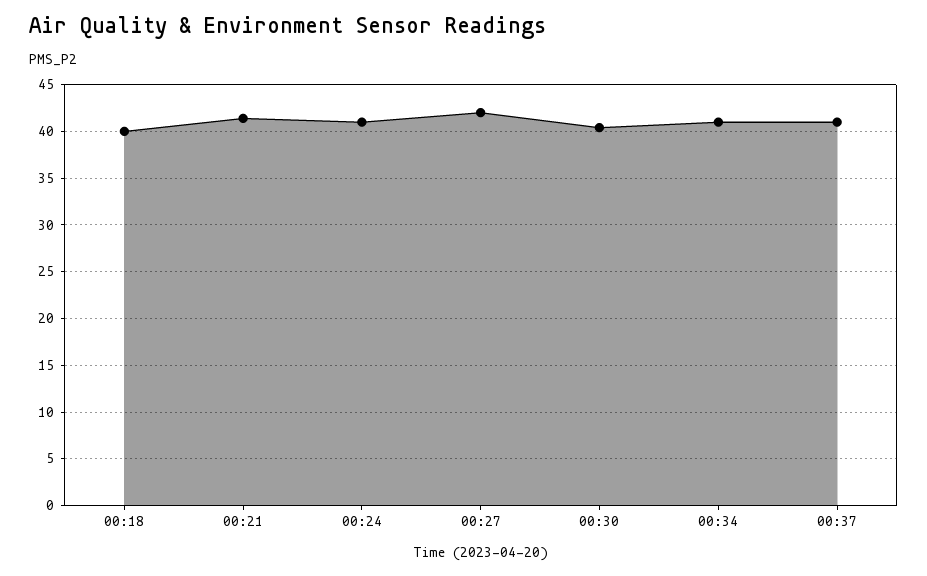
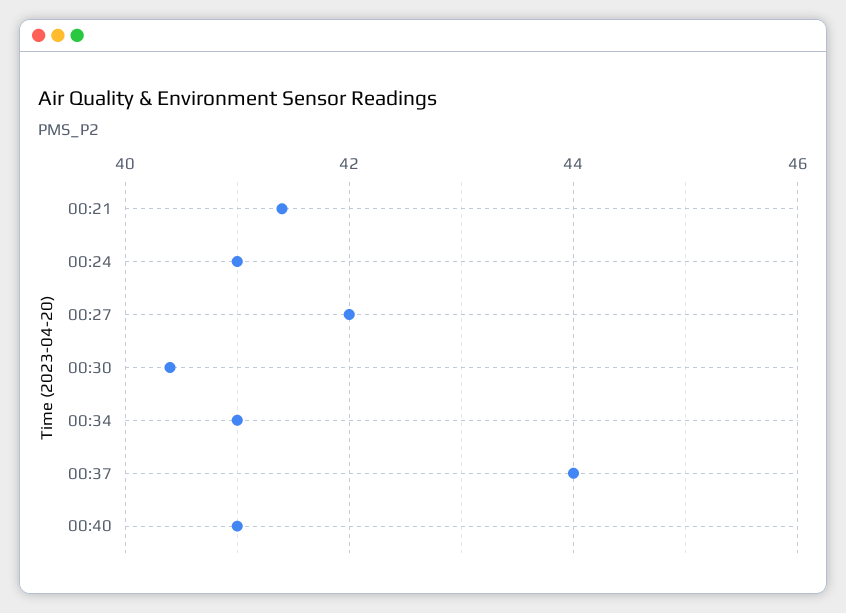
00:18: 40 -> none
00:37: 41 -> 44
00:40: none -> 41

